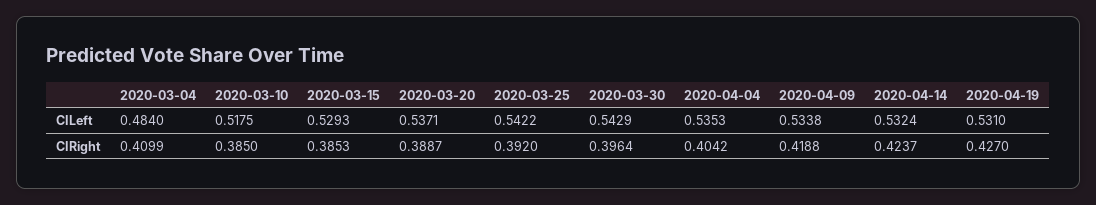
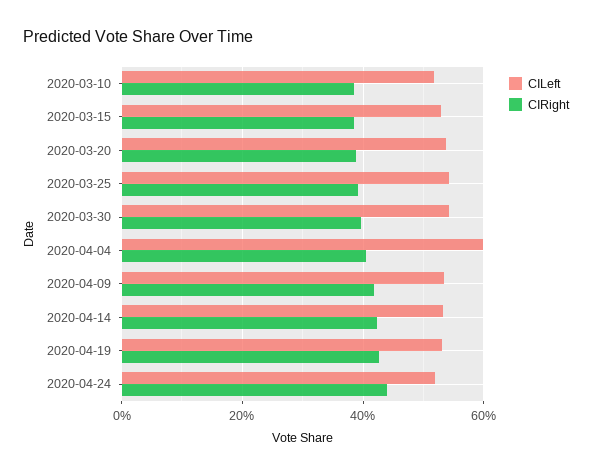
CILeft, 2020-03-04: 0.484 -> none
CILeft, 2020-04-04: 0.5353 -> 0.6
CIRight, 2020-03-04: 0.4099 -> none
CILeft, 2020-04-24: none -> 0.52
CIRight, 2020-04-24: none -> 0.44

